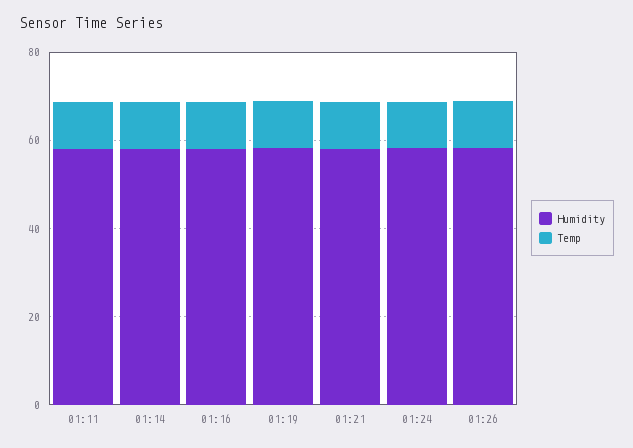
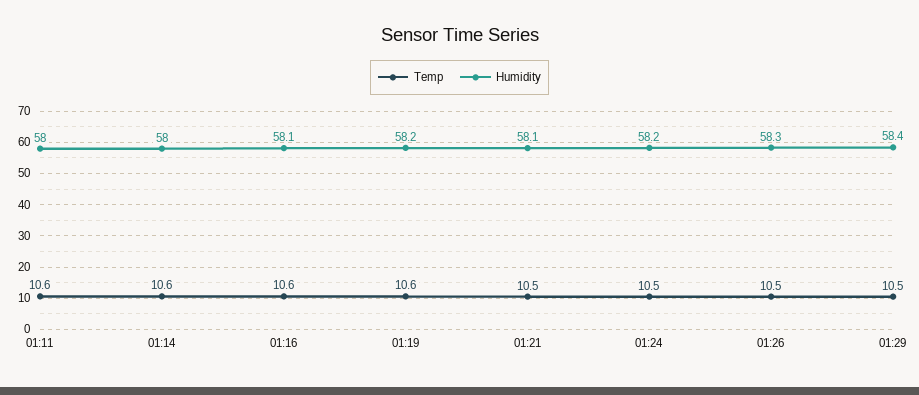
Temp, 01:29: none -> 10.5
Humidity, 01:29: none -> 58.4

